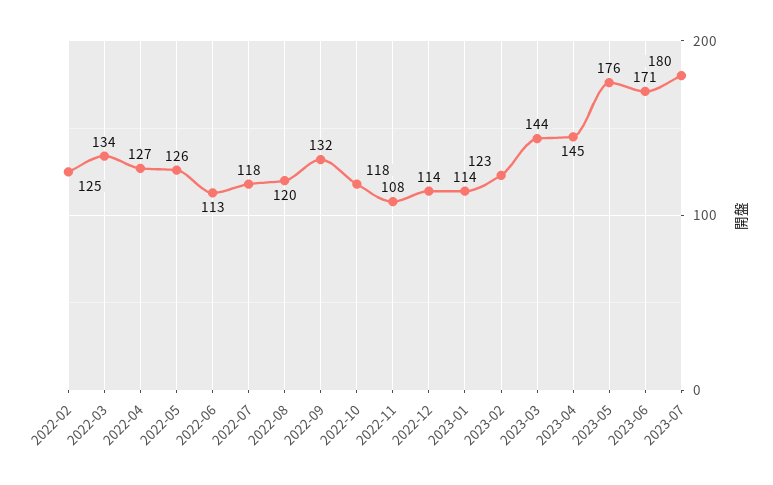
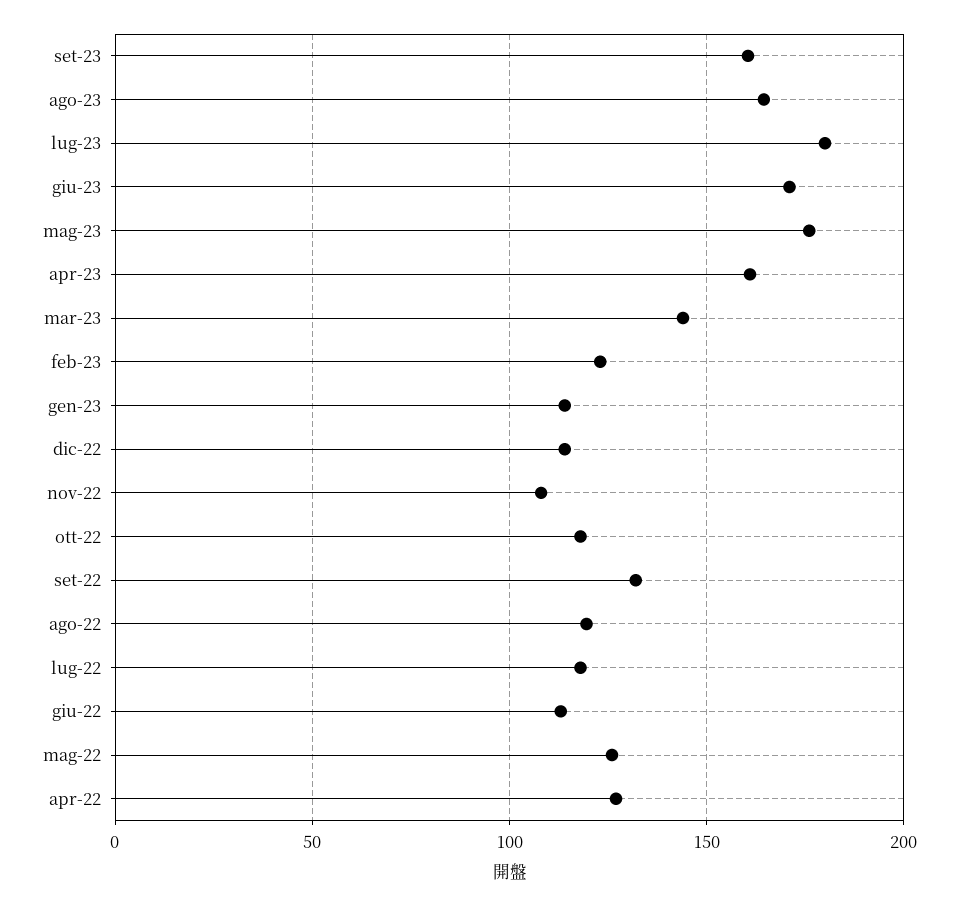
2022-02: 125 -> none
2022-03: 134 -> none
2023-04: 145 -> 160
set-23: none -> 160
ago-23: none -> 165

